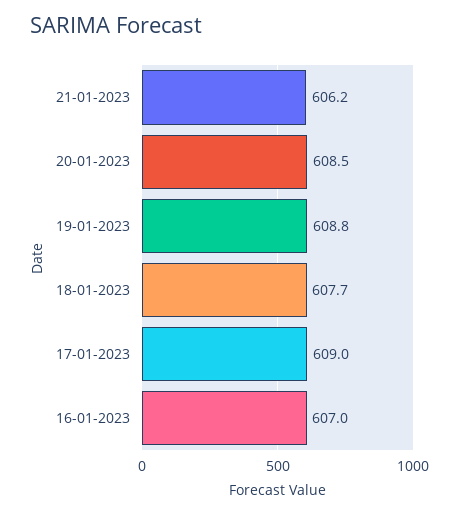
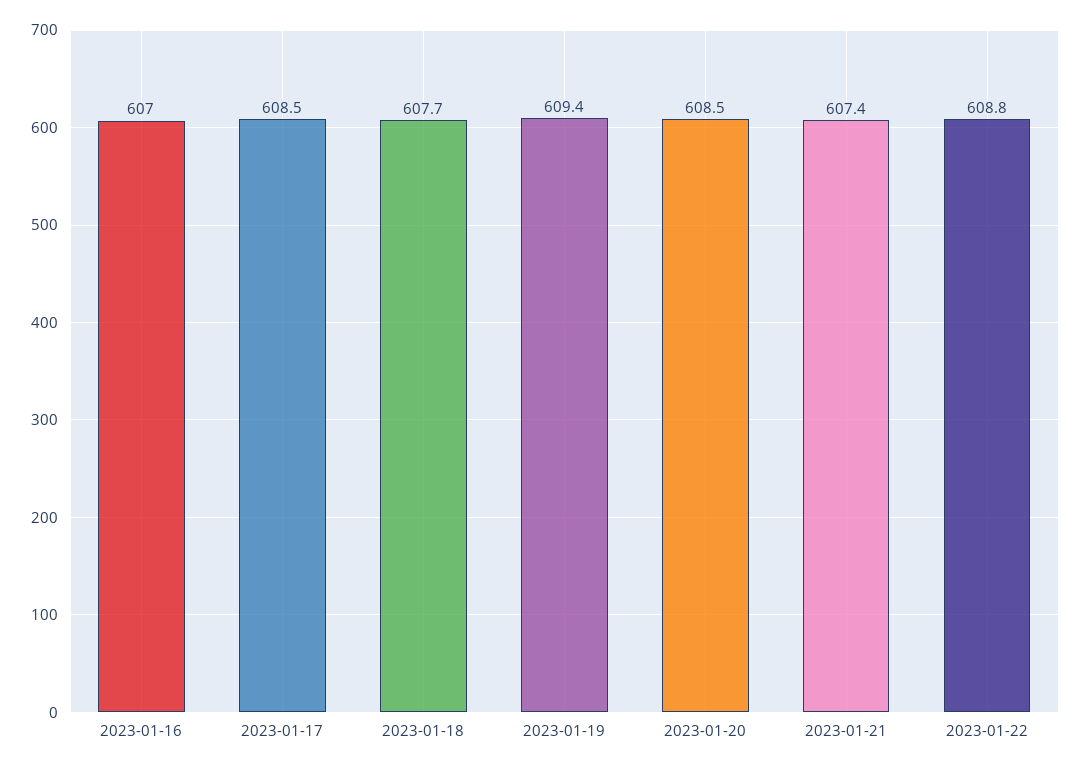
21-01-2023: 606.2 -> 607.4
19-01-2023: 608.8 -> 609.4
17-01-2023: 609 -> 608.5
2023-01-22: none -> 608.8

